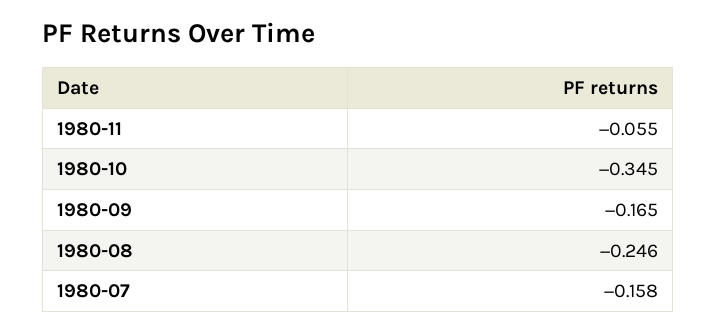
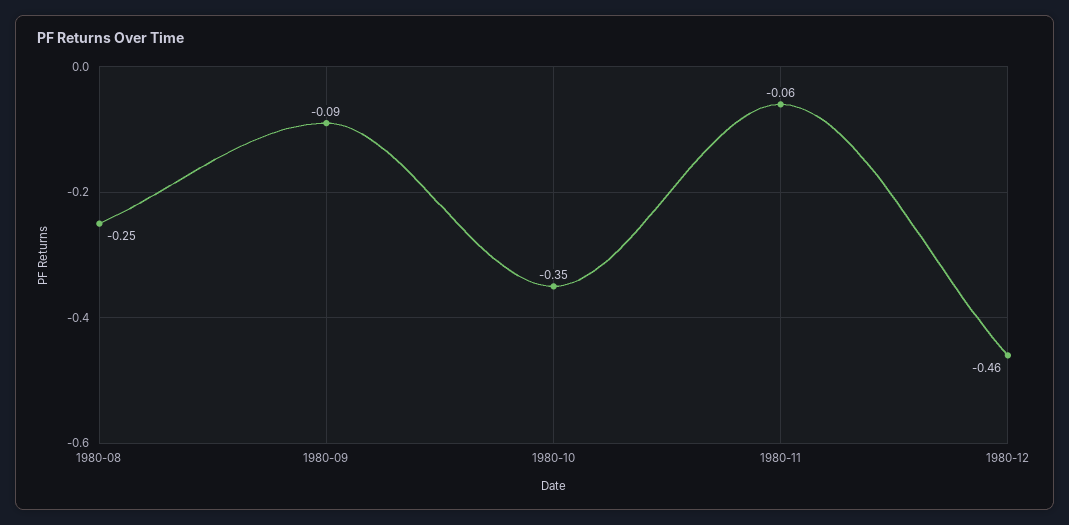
1980-09: -0.165 -> -0.09
1980-07: -0.158 -> none
1980-12: none -> -0.46

